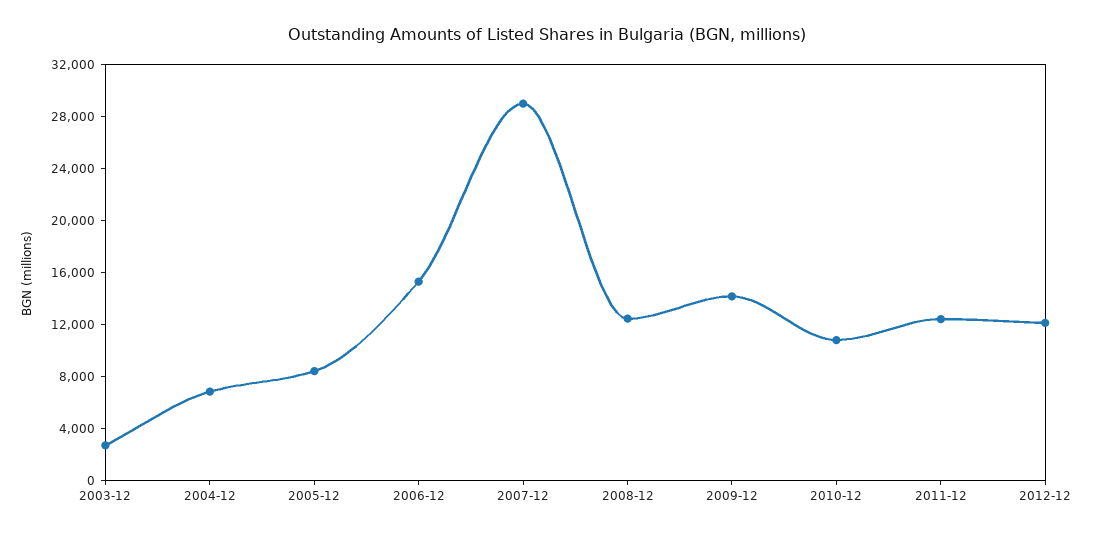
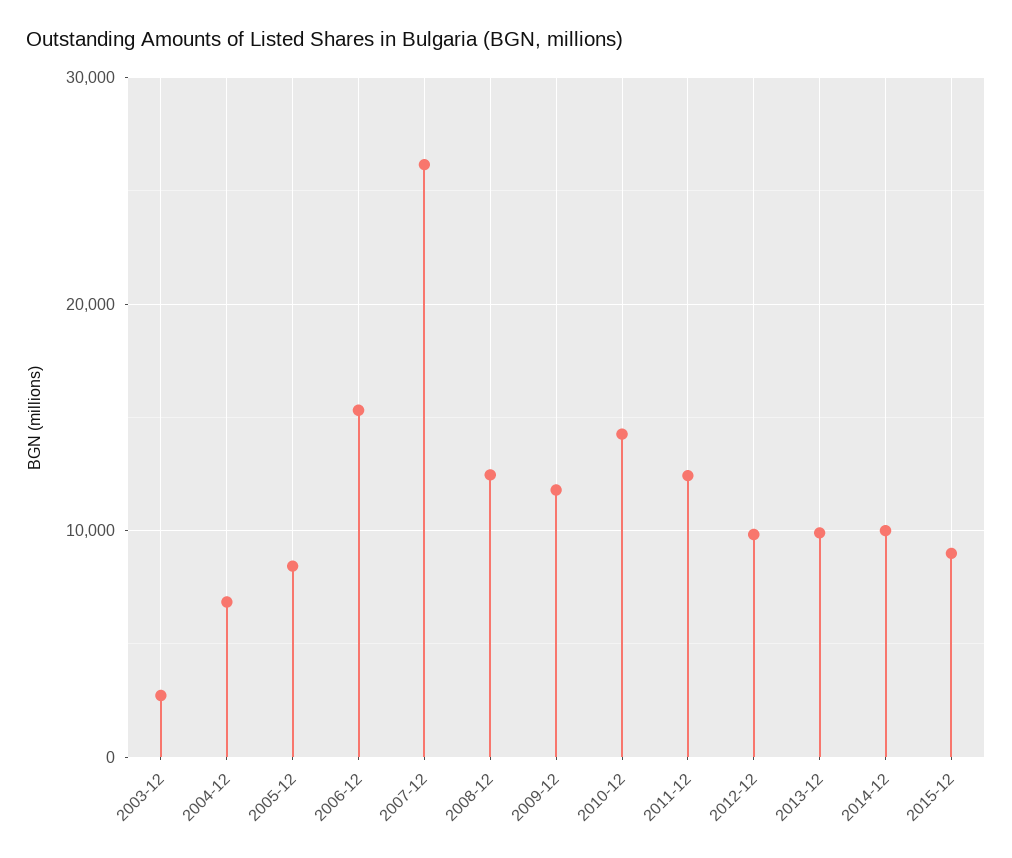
2007-12: 29000 -> 26000
2009-12: 14000 -> 12000
2010-12: 11000 -> 14000
2012-12: 12000 -> 10000
2013-12: none -> 10000
2014-12: none -> 10000
2015-12: none -> 9000

